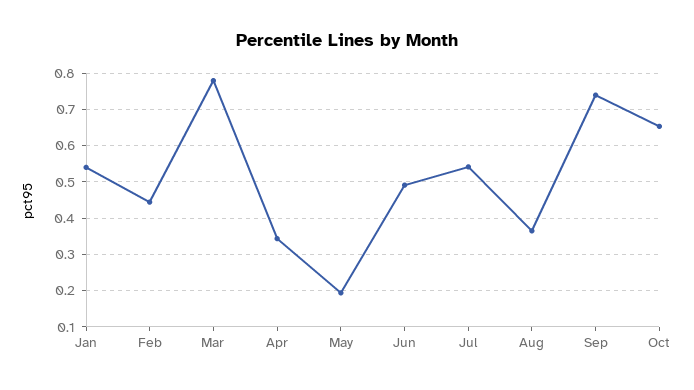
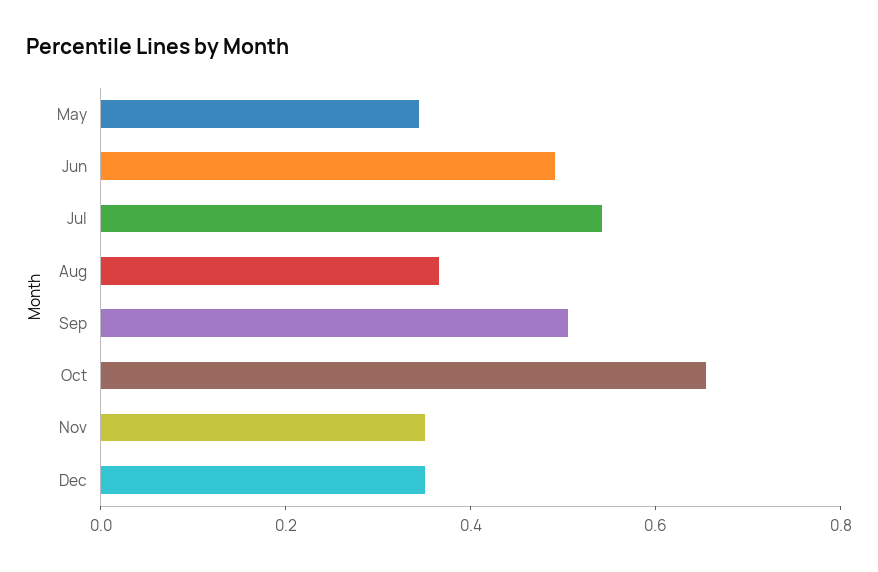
Jan: 0.54 -> none
Feb: 0.44 -> none
Mar: 0.78 -> none
Apr: 0.34 -> none
May: 0.2 -> 0.35
Sep: 0.74 -> 0.5
Nov: none -> 0.35
Dec: none -> 0.35

